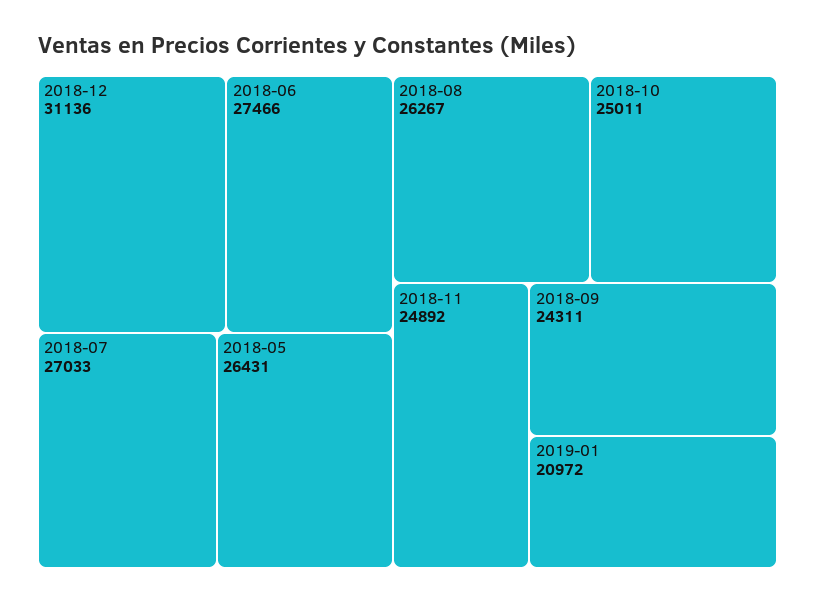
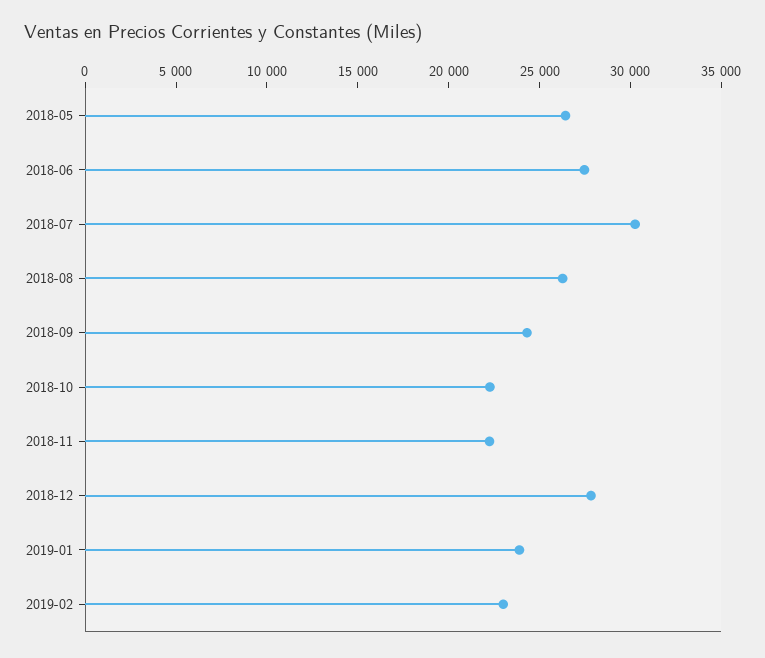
2018-12: 31136 -> 28000
2018-07: 27033 -> 30000
2018-10: 25011 -> 22000
2018-11: 24892 -> 22000
2019-01: 20972 -> 24000
2019-02: none -> 23000

